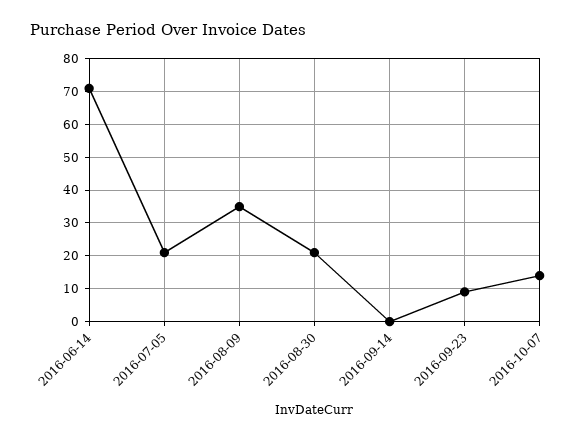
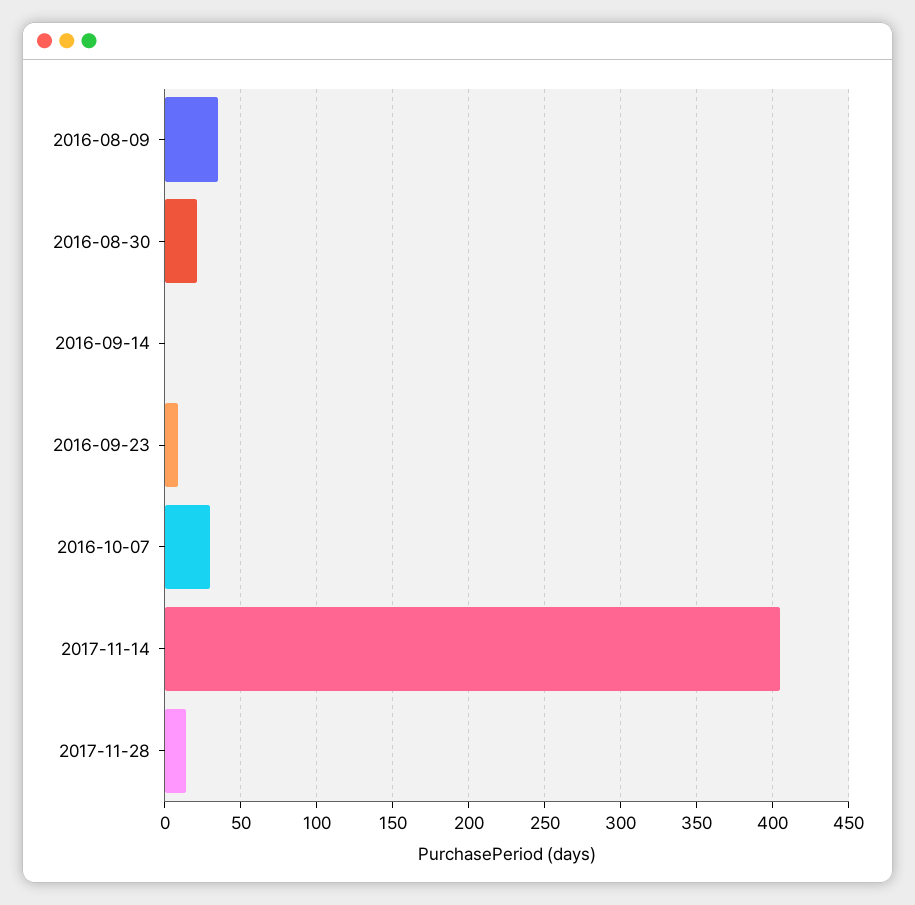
2016-06-14: 70 -> none
2016-07-05: 20 -> none
2016-10-07: 15 -> 30
2017-11-14: none -> 405
2017-11-28: none -> 15

